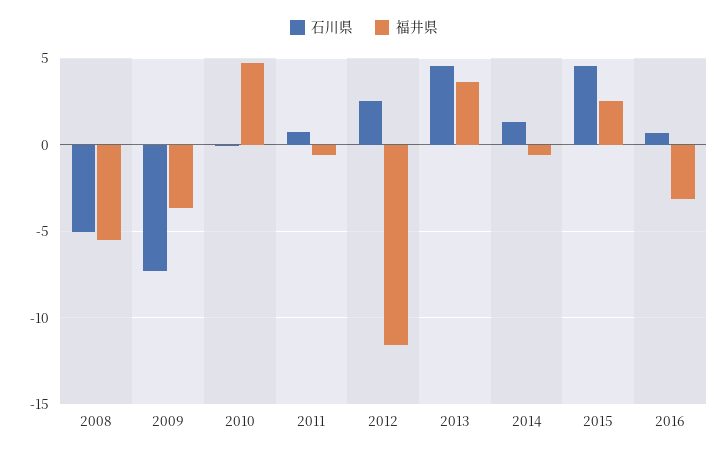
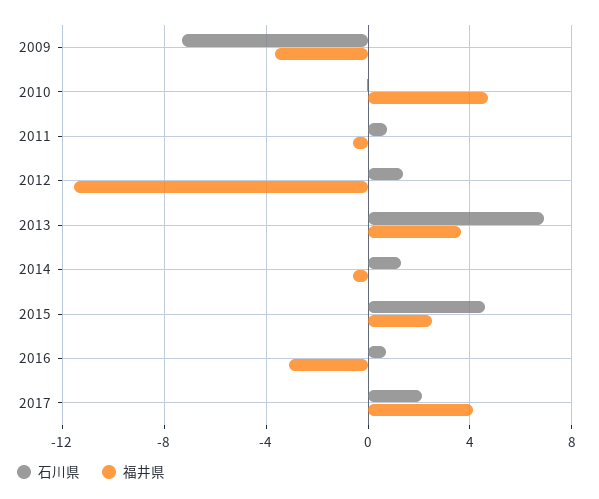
石川県, 2008: -5 -> none
福井県, 2008: -5.5 -> none
石川県, 2012: 2.5 -> 1.5
石川県, 2013: 4.5 -> 7
石川県, 2017: none -> 2
福井県, 2017: none -> 4

